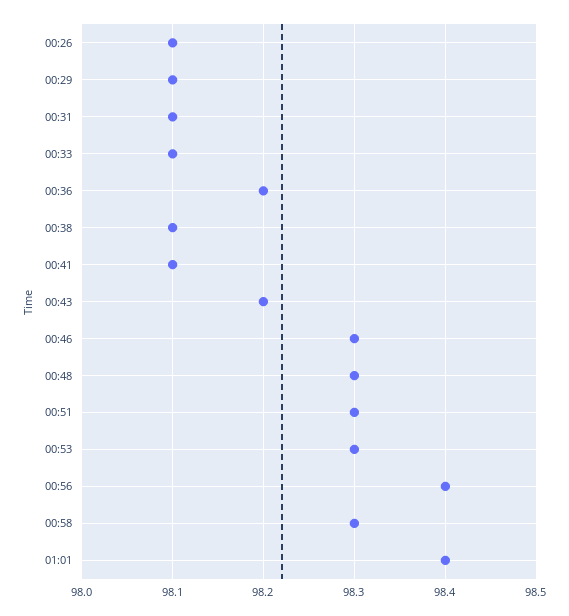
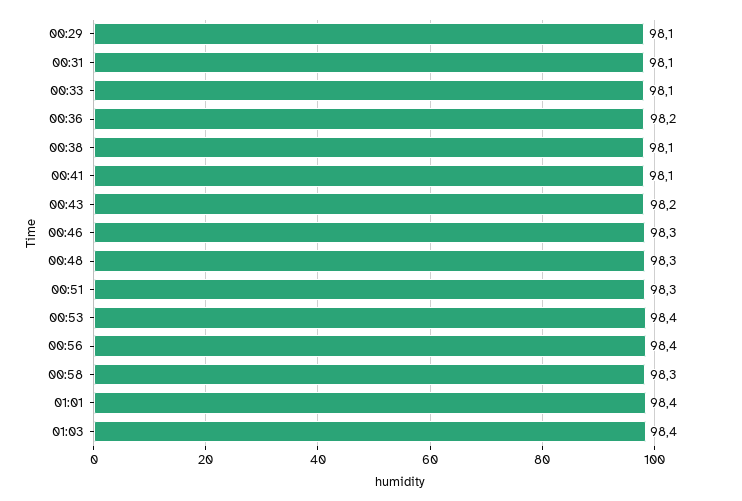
00:26: 98.1 -> none
00:53: 98.3 -> 98.4
01:03: none -> 98.4

